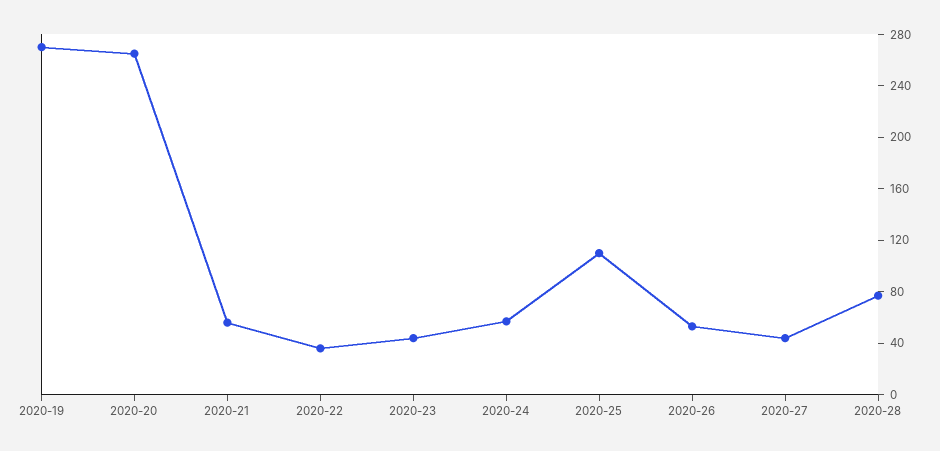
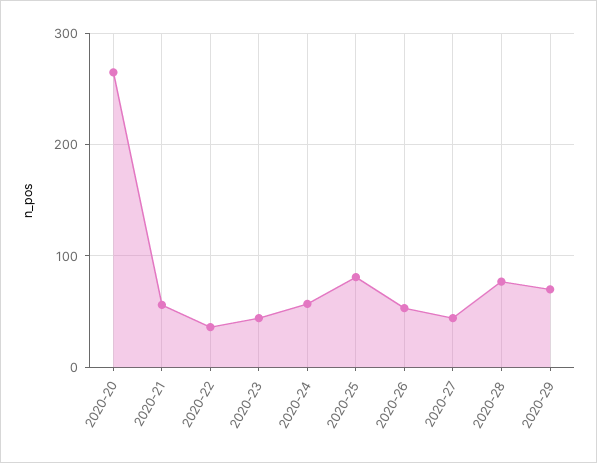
2020-19: 270 -> none
2020-25: 110 -> 80
2020-29: none -> 70

